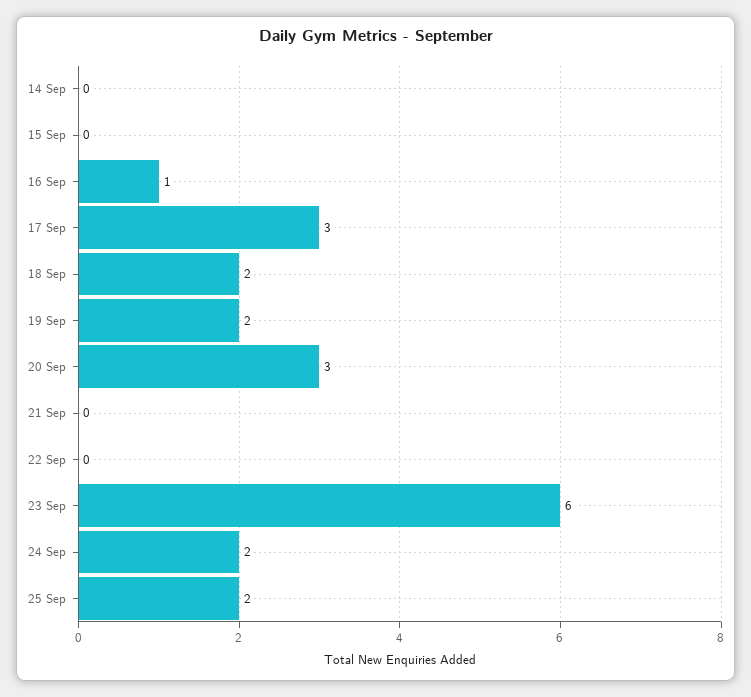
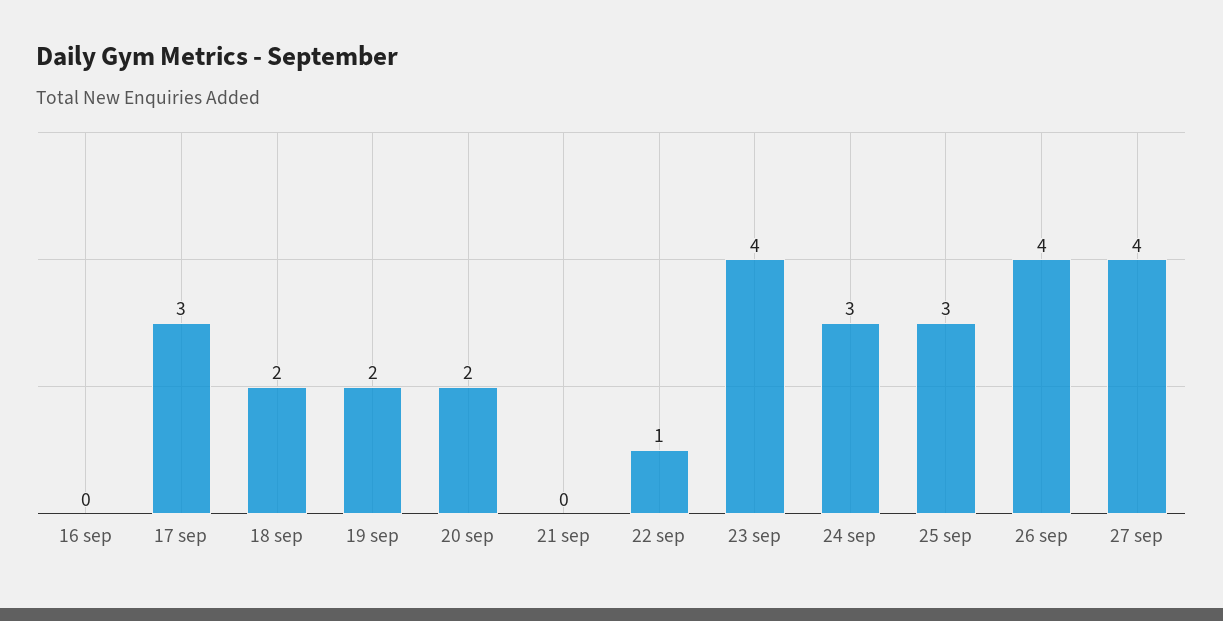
14 Sep: 0 -> none
15 Sep: 0 -> none
16 Sep: 1 -> 0
20 Sep: 3 -> 2
22 Sep: 0 -> 1
23 Sep: 6 -> 4
24 Sep: 2 -> 3
25 Sep: 2 -> 3
26 sep: none -> 4
27 sep: none -> 4

